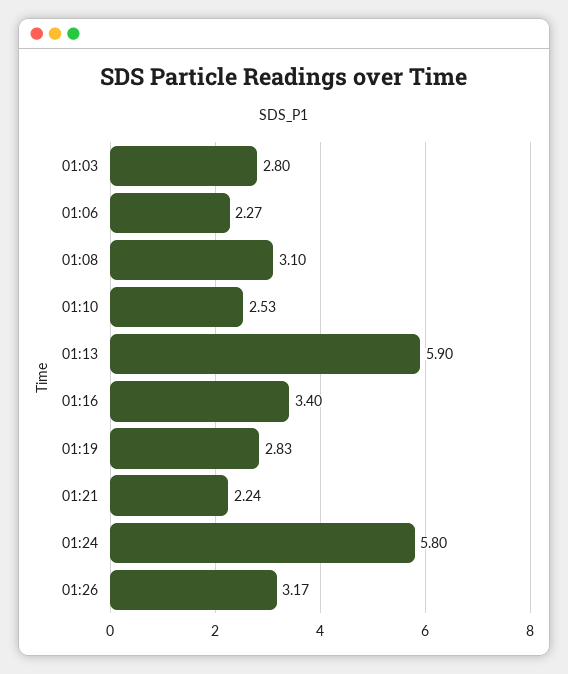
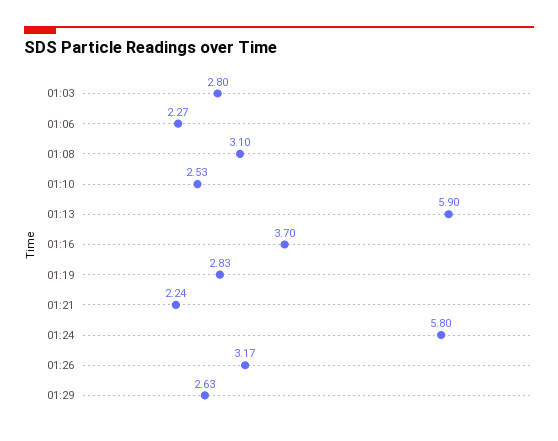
01:16: 3.4 -> 3.7
01:29: none -> 2.63

